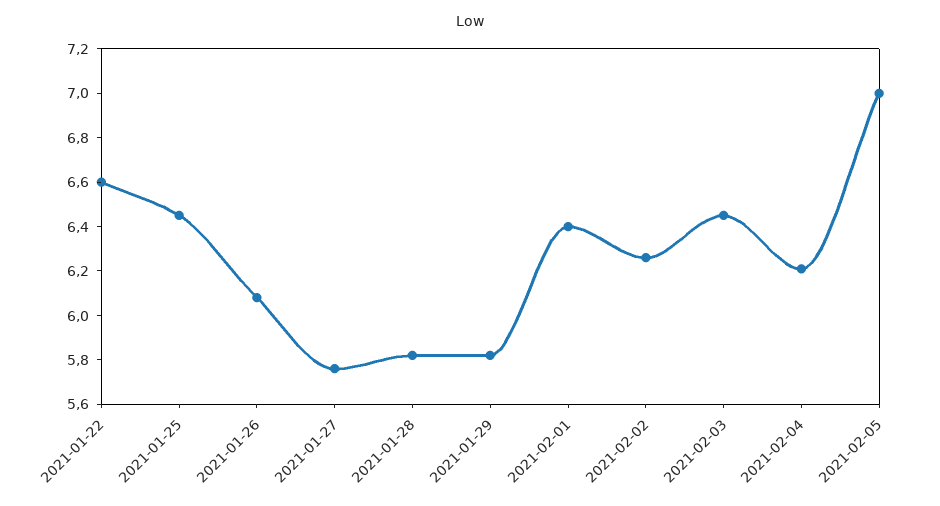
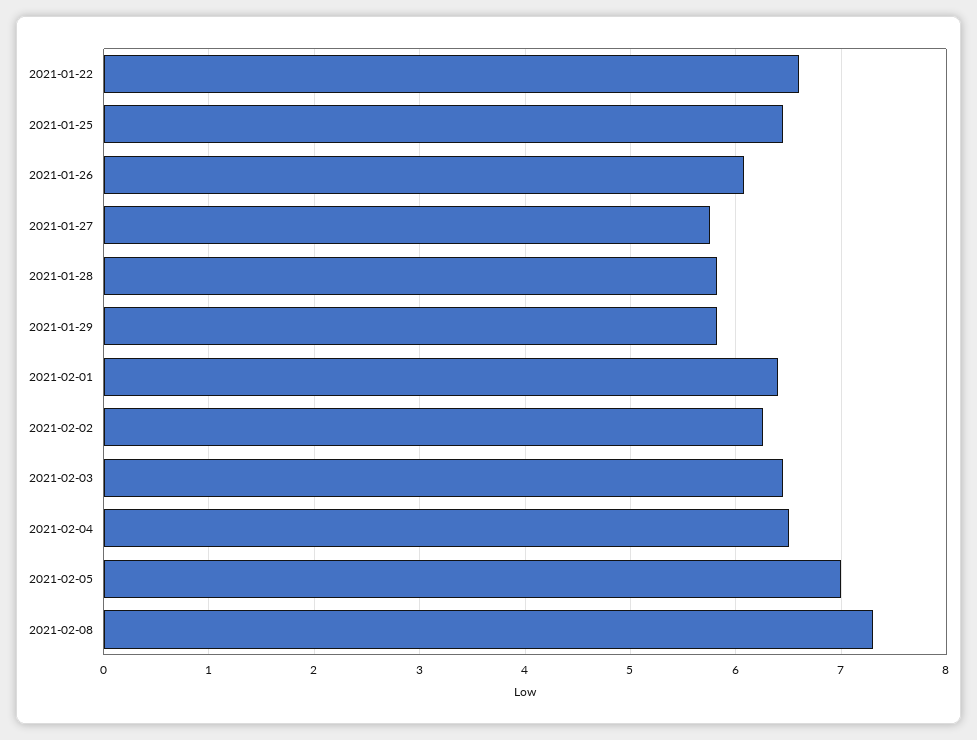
2021-02-04: 6.2 -> 6.5
2021-02-08: none -> 7.3

